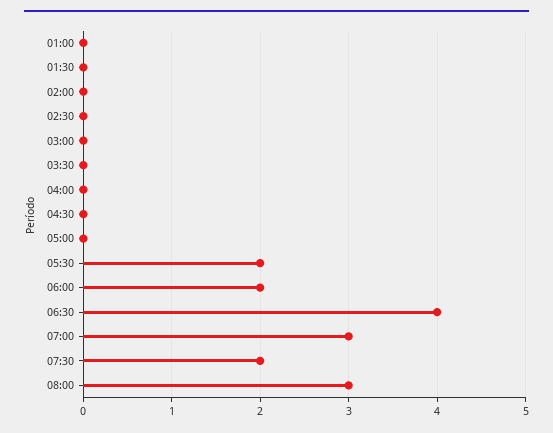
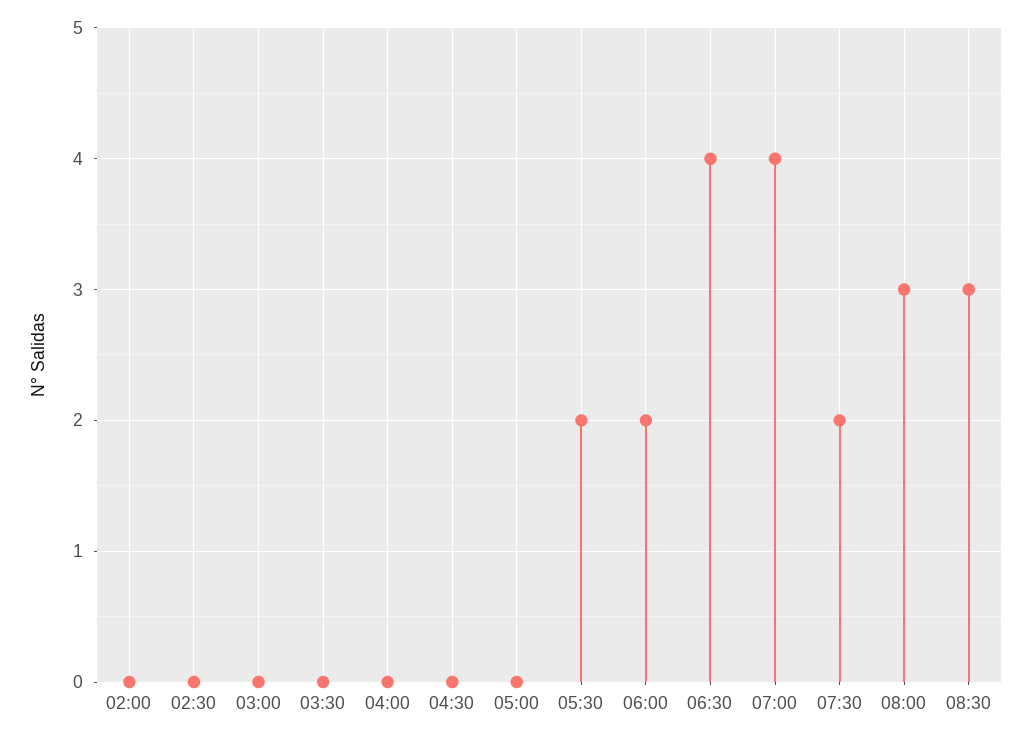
01:00: 0 -> none
01:30: 0 -> none
07:00: 3 -> 4
08:30: none -> 3

